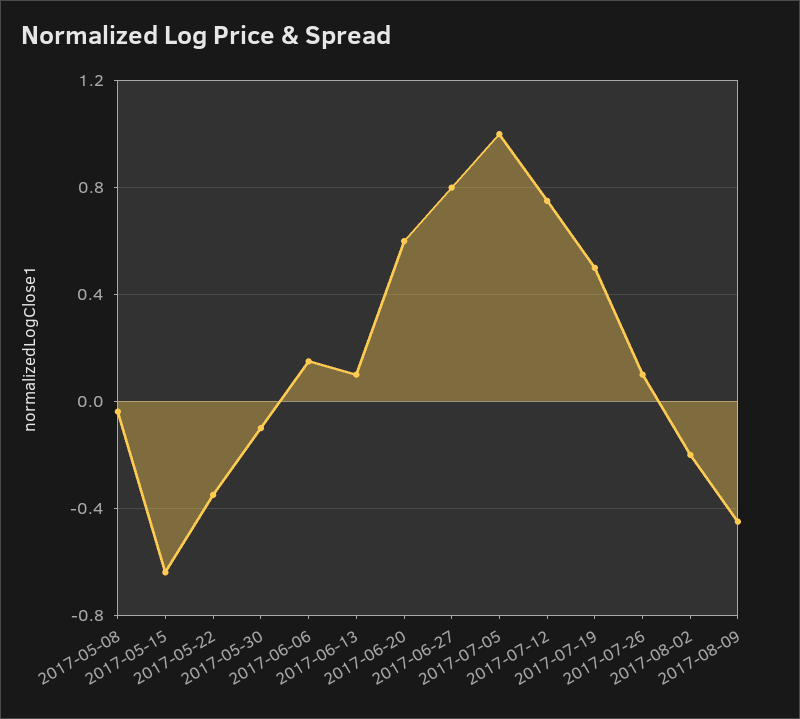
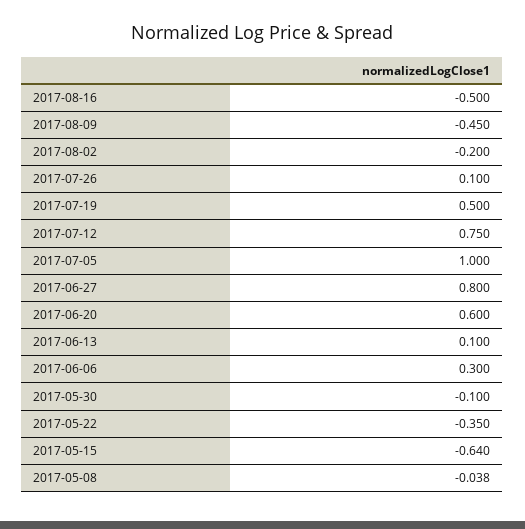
2017-06-06: 0.15 -> 0.3
2017-08-16: none -> -0.5

